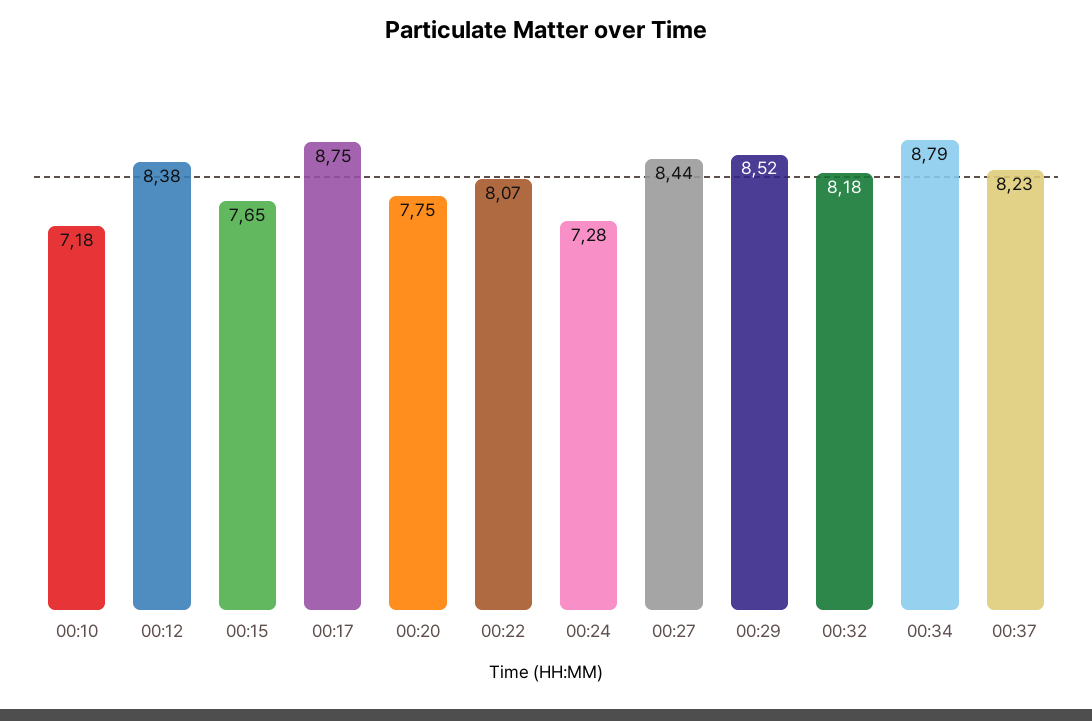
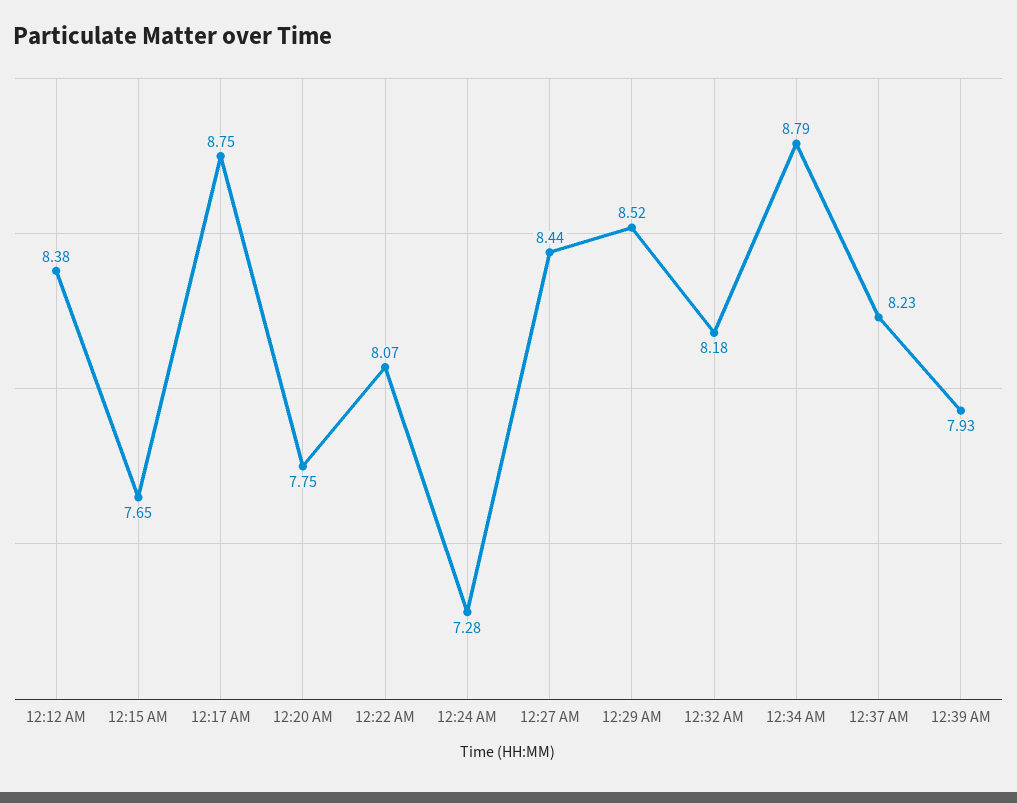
00:10: 7.18 -> none
12:39 AM: none -> 7.93

